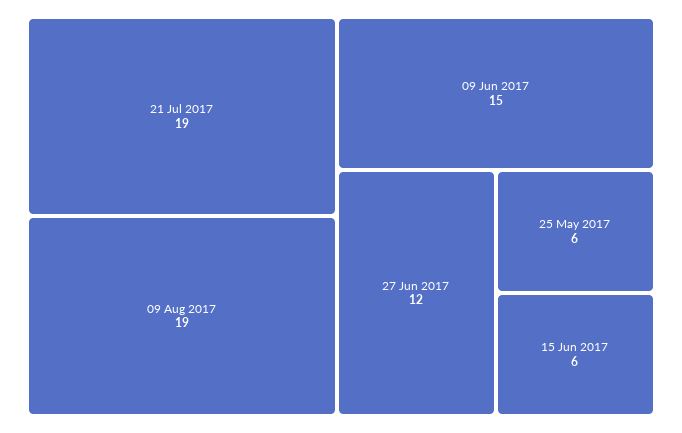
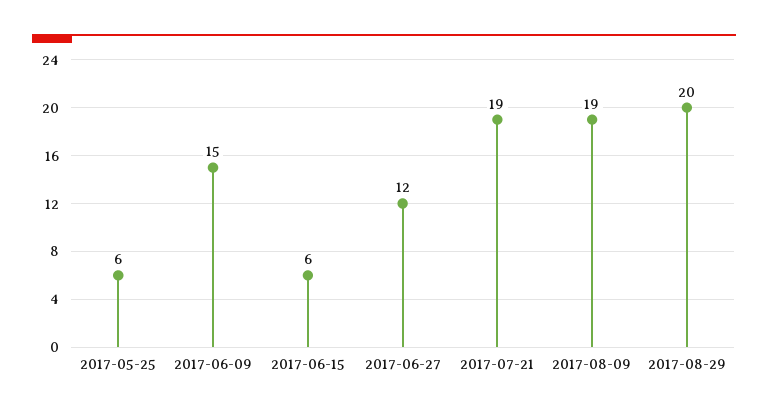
2017-08-29: none -> 20

